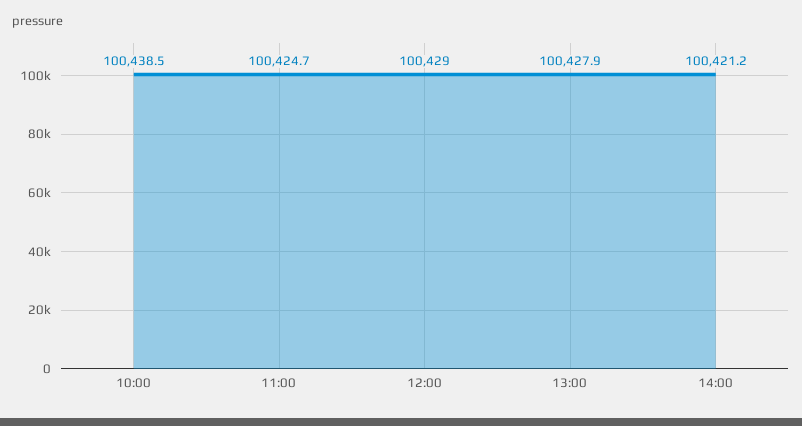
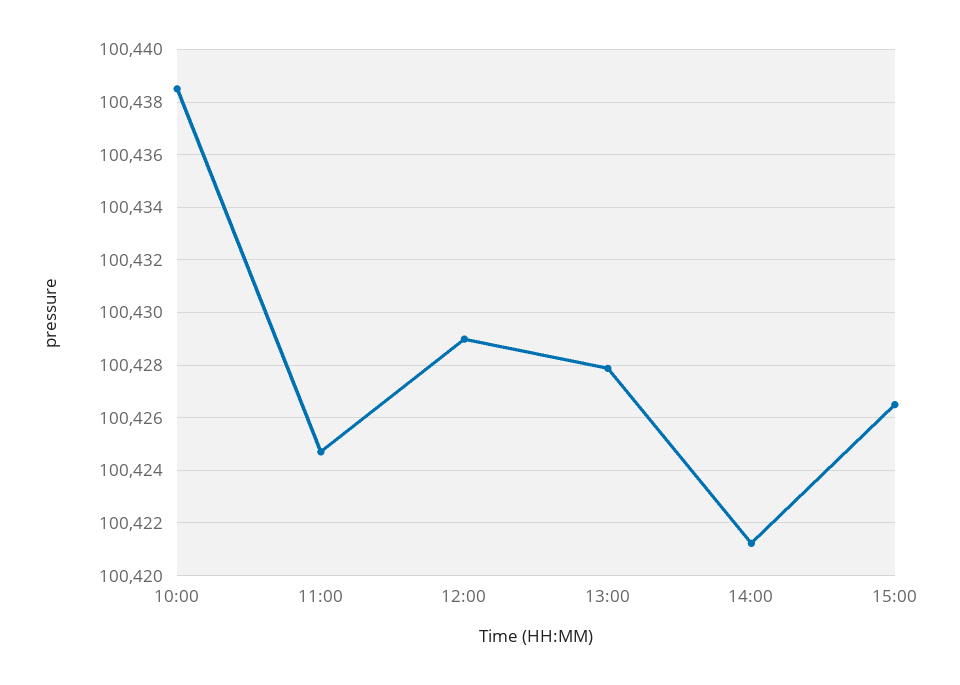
15:00: none -> 100426.5

